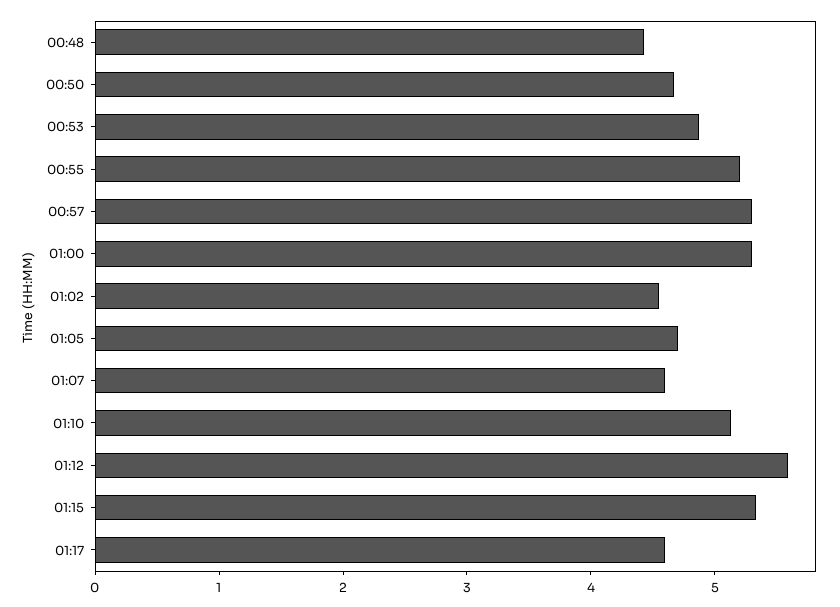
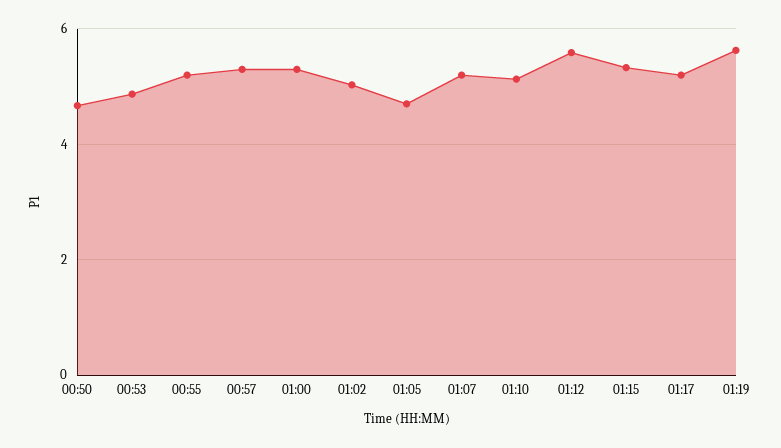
00:48: 4.4 -> none
01:02: 4.6 -> 5
01:07: 4.6 -> 5.2
01:17: 4.6 -> 5.2
01:19: none -> 5.6

